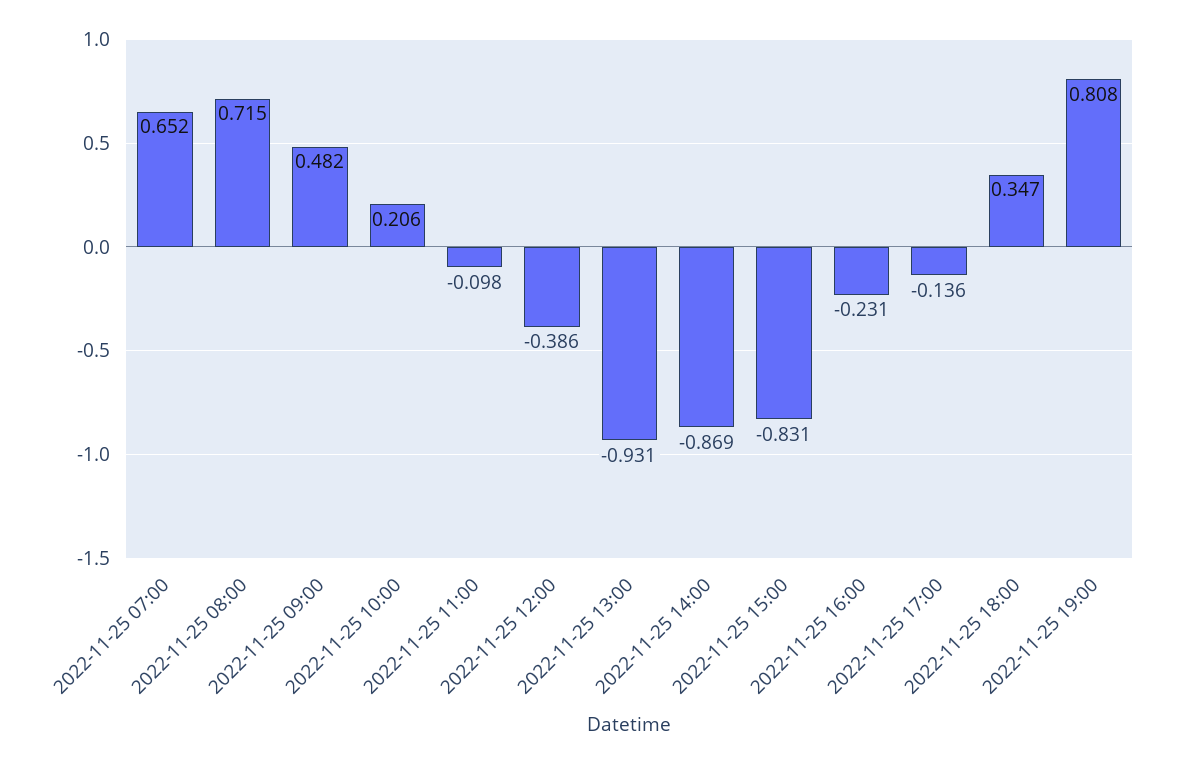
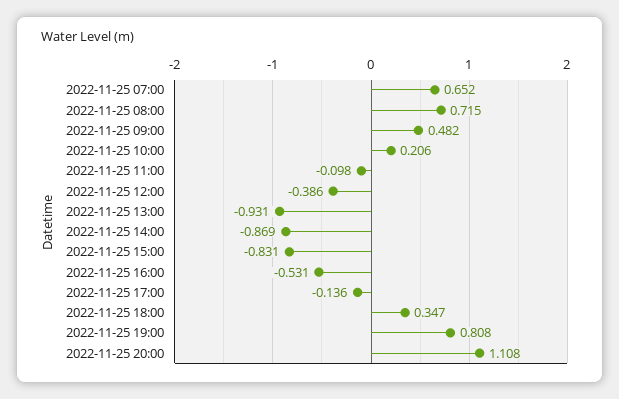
2022-11-25 16:00: -0.231 -> -0.531
2022-11-25 20:00: none -> 1.108

